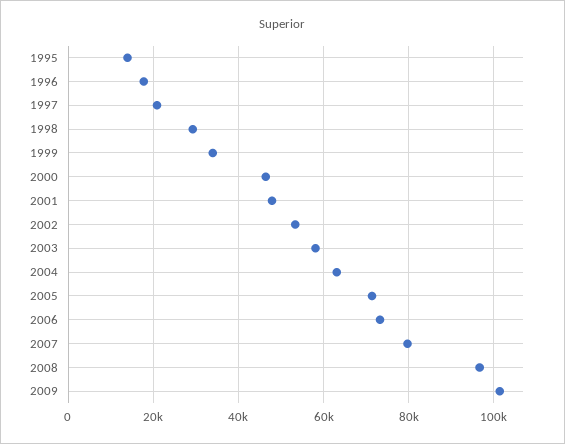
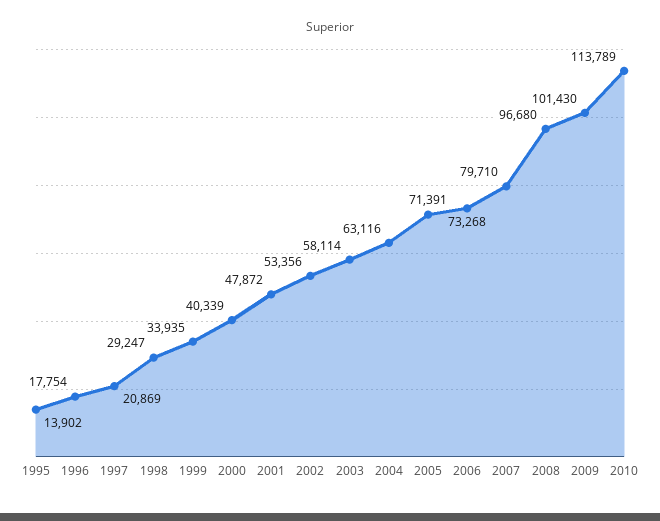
2000: 46000 -> 40339
2010: none -> 113789

